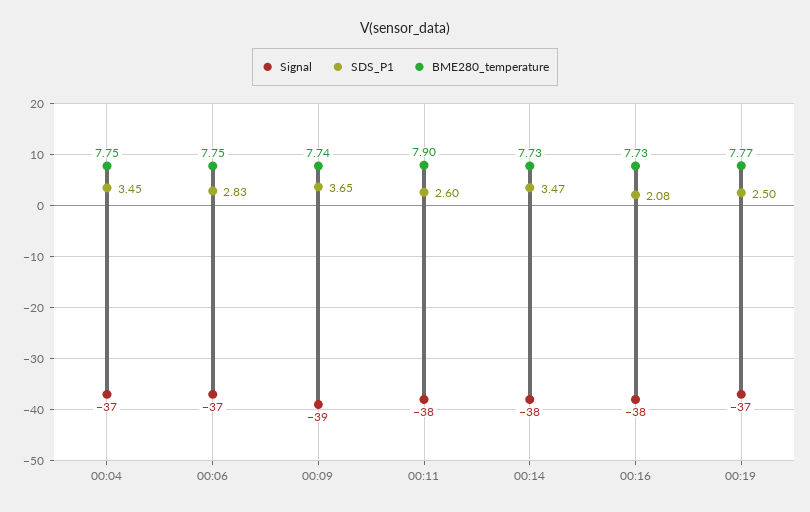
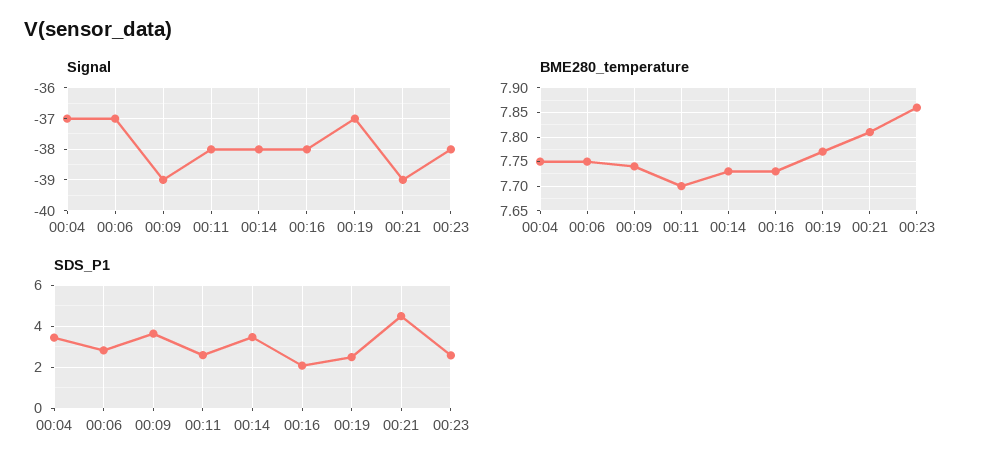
BME280_temperature, 00:11: 7.9 -> 7.7
Signal, 00:21: none -> -39
Signal, 00:23: none -> -38
BME280_temperature, 00:21: none -> 7.8
BME280_temperature, 00:23: none -> 7.85
SDS_P1, 00:21: none -> 4.5
SDS_P1, 00:23: none -> 2.5

